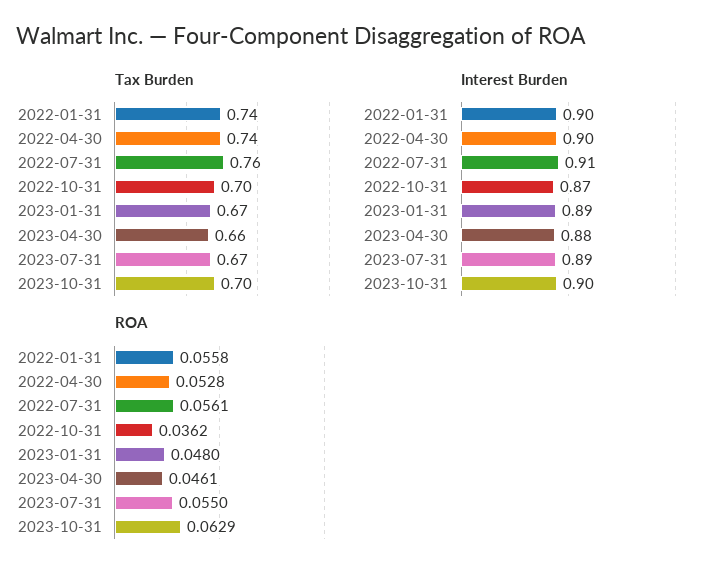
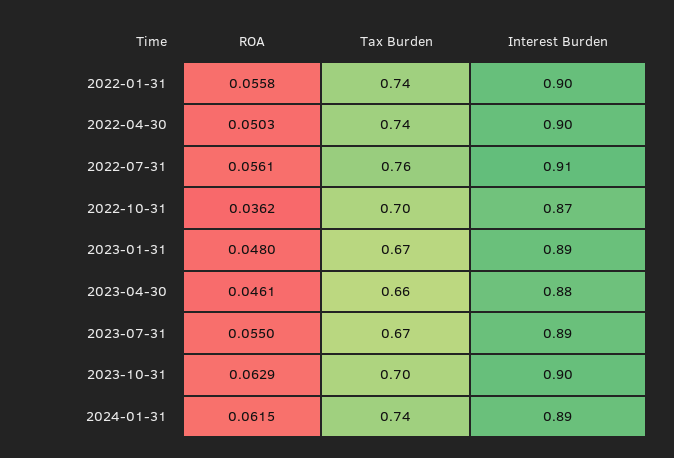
ROA, 2022-04-30: 0.0528 -> 0.0503
ROA, 2024-01-31: none -> 0.0615
Tax Burden, 2024-01-31: none -> 0.74
Interest Burden, 2024-01-31: none -> 0.89

